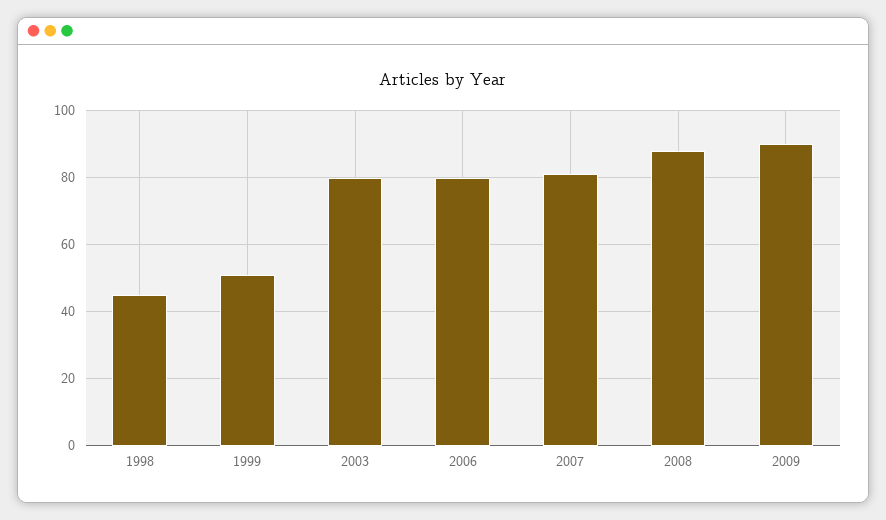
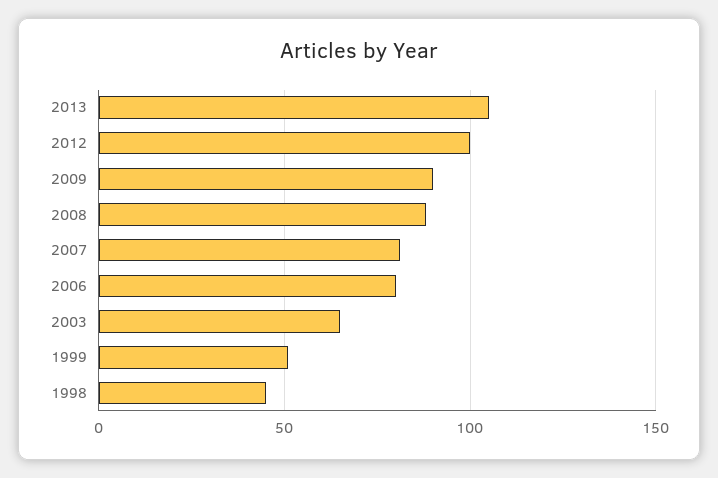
2003: 80 -> 65
2013: none -> 105
2012: none -> 100

